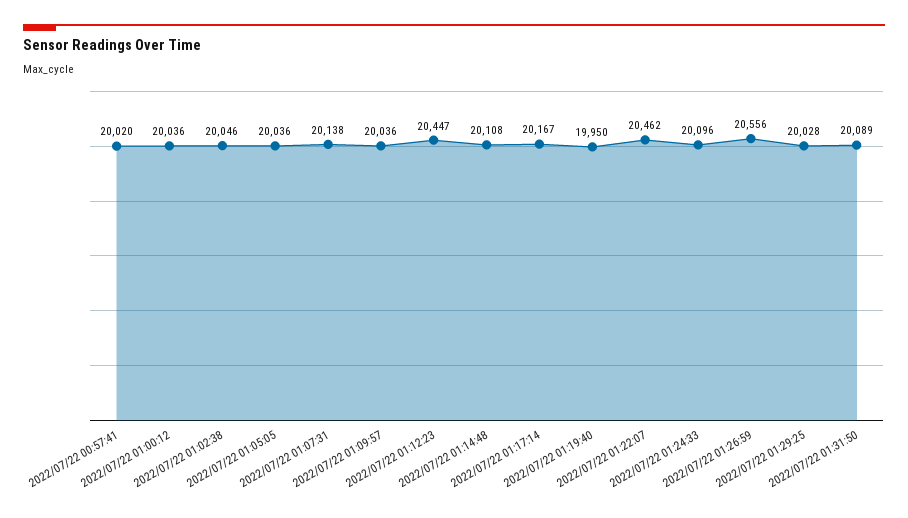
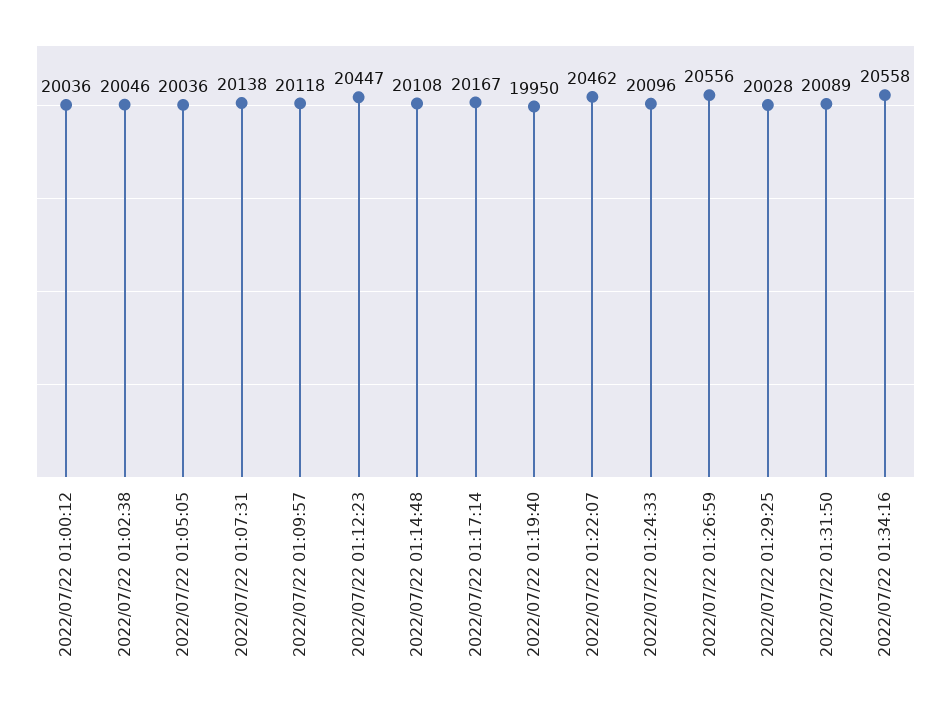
2022/07/22 00:57:41: 20020 -> none
2022/07/22 01:09:57: 20036 -> 20118
2022/07/22 01:34:16: none -> 20558

